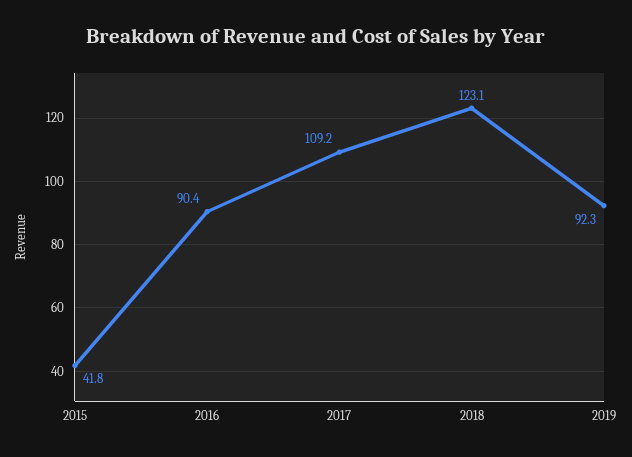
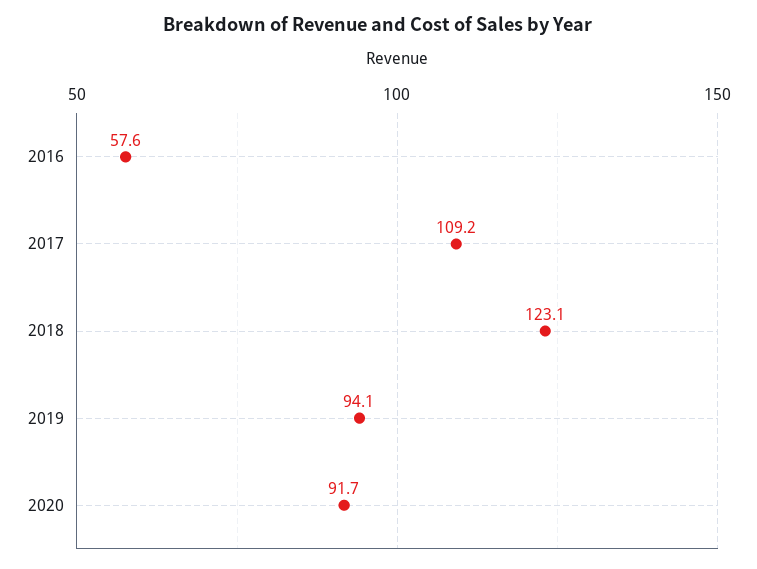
2015: 41.8 -> none
2016: 90.4 -> 57.6
2019: 92.3 -> 94.1
2020: none -> 91.7

